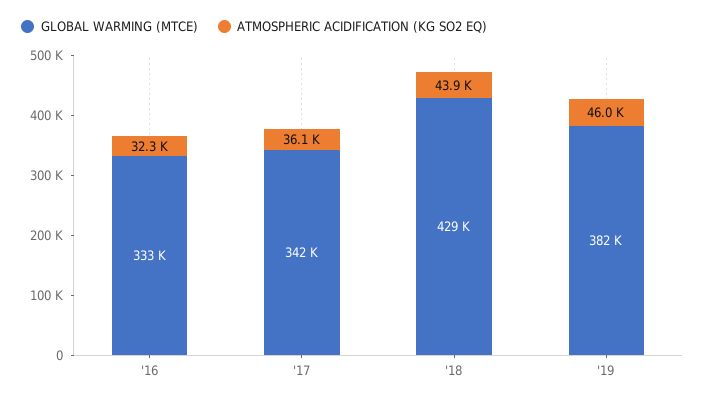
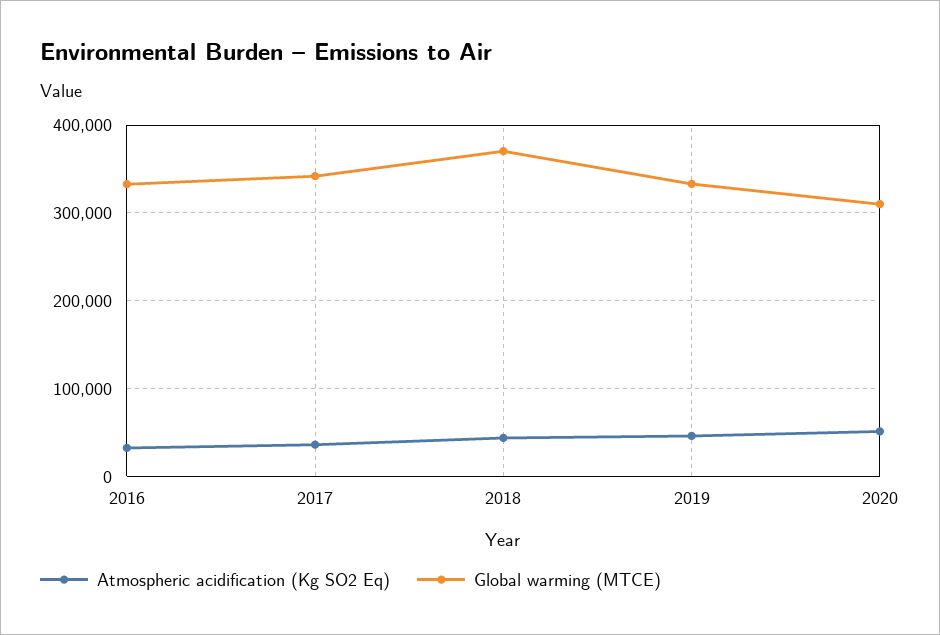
GLOBAL WARMING (MTCE), '18: 429000 -> 370000
GLOBAL WARMING (MTCE), '19: 382000 -> 330000
ATMOSPHERIC ACIDIFICATION (KG SO2 EQ), 2020: none -> 50000
GLOBAL WARMING (MTCE), 2020: none -> 310000

